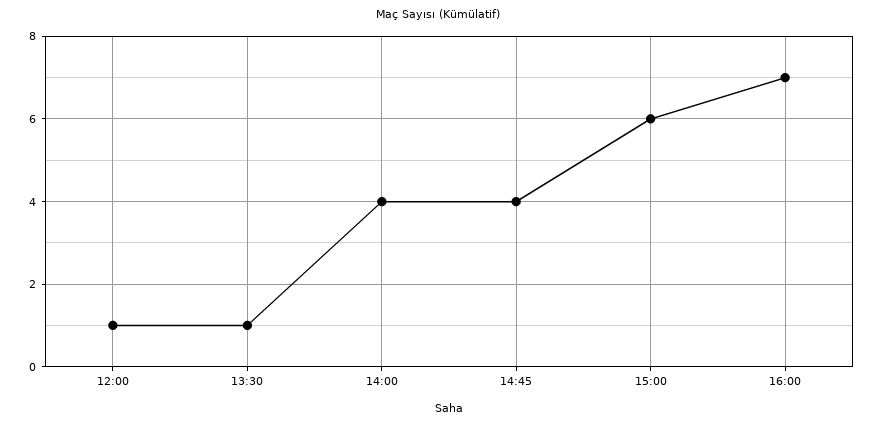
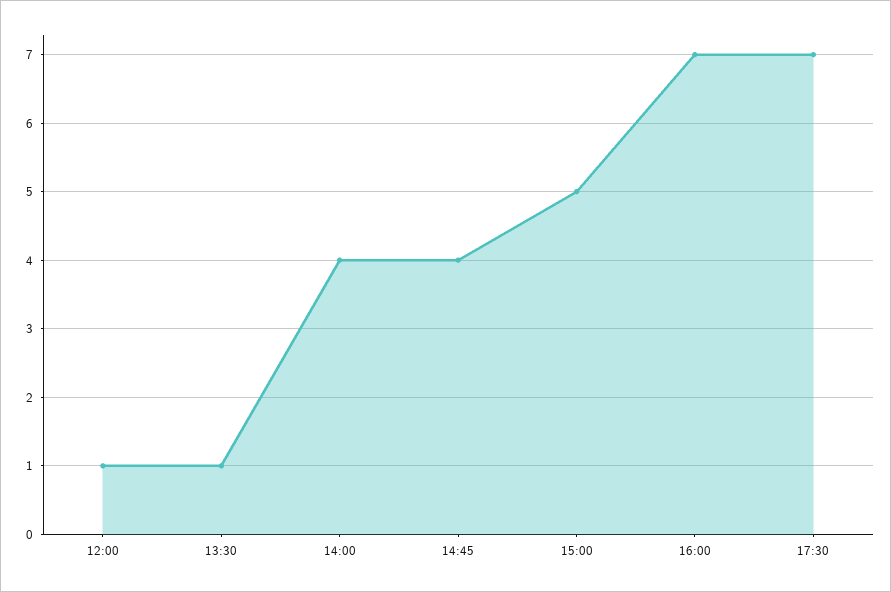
15:00: 6 -> 5
17:30: none -> 7

